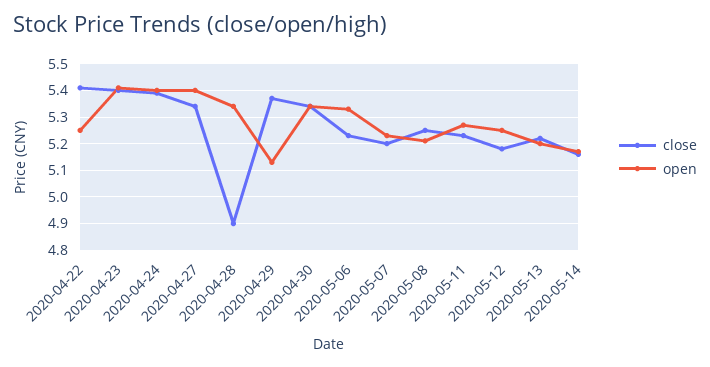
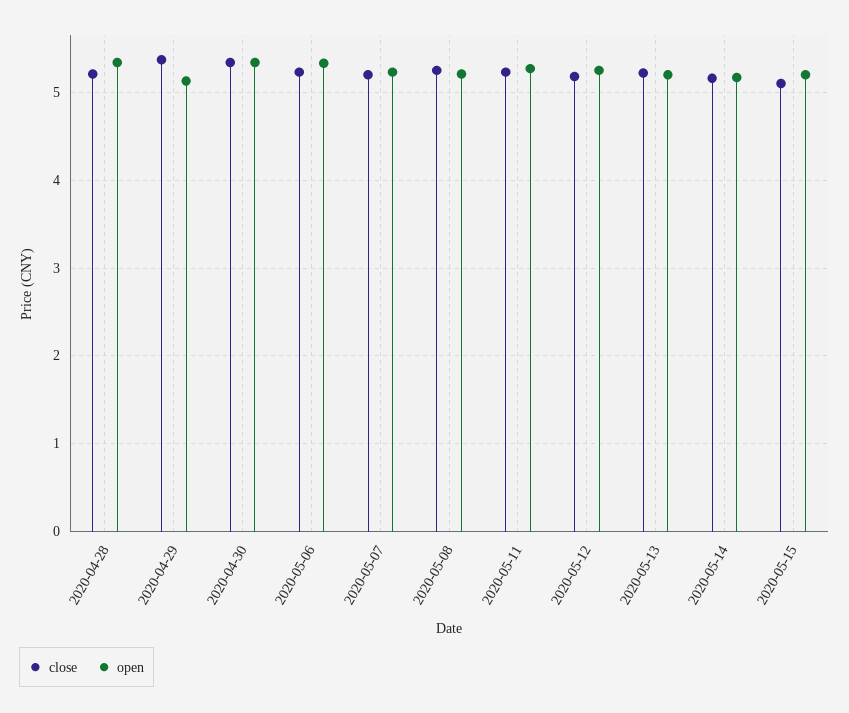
close, 2020-04-22: 5.4 -> none
open, 2020-04-22: 5.25 -> none
close, 2020-04-23: 5.4 -> none
open, 2020-04-23: 5.4 -> none
close, 2020-04-24: 5.4 -> none
open, 2020-04-24: 5.4 -> none
close, 2020-04-27: 5.35 -> none
open, 2020-04-27: 5.4 -> none
close, 2020-04-28: 4.9 -> 5.2
close, 2020-05-15: none -> 5.1
open, 2020-05-15: none -> 5.2

